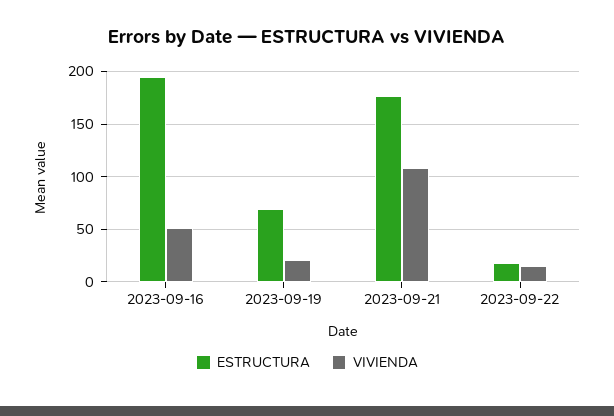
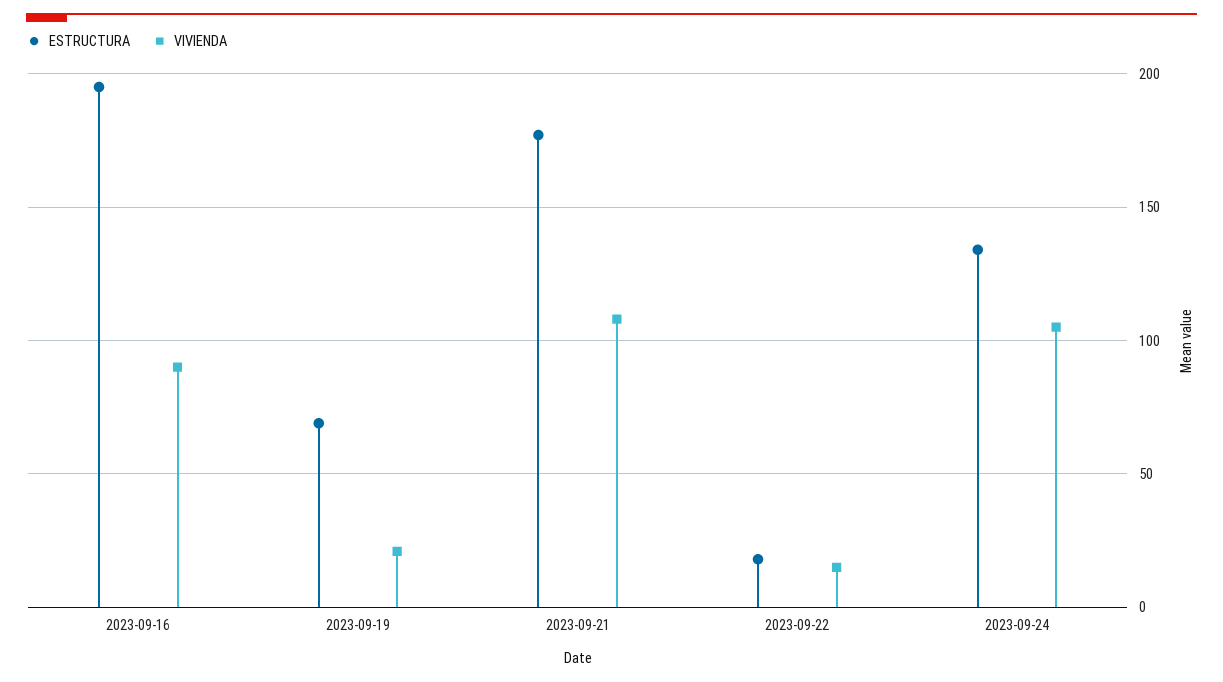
VIVIENDA, 2023-09-16: 50 -> 90
ESTRUCTURA, 2023-09-24: none -> 135
VIVIENDA, 2023-09-24: none -> 105

